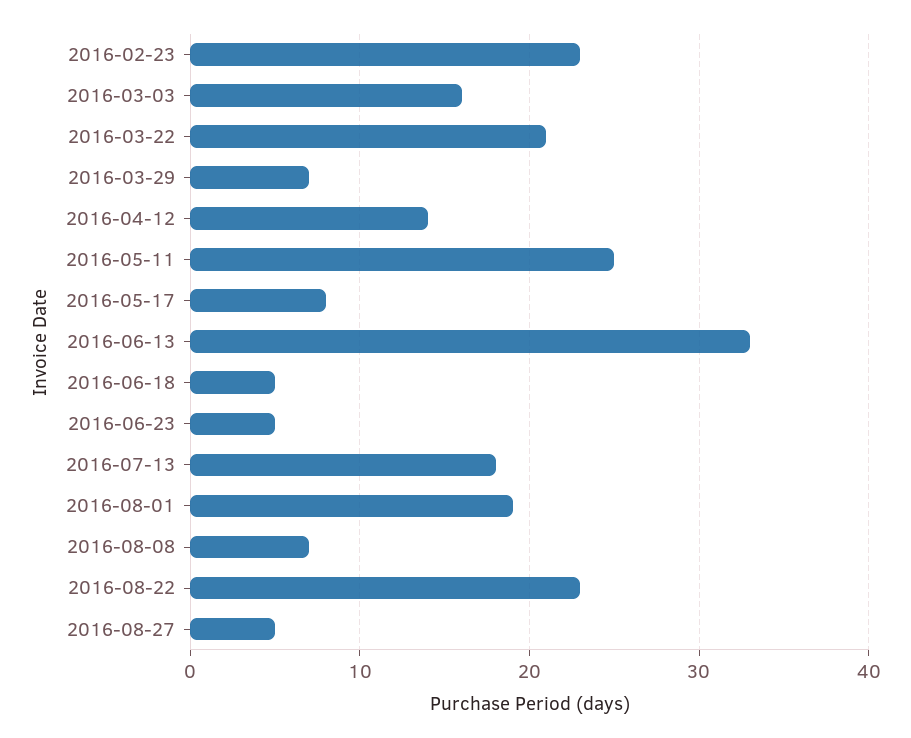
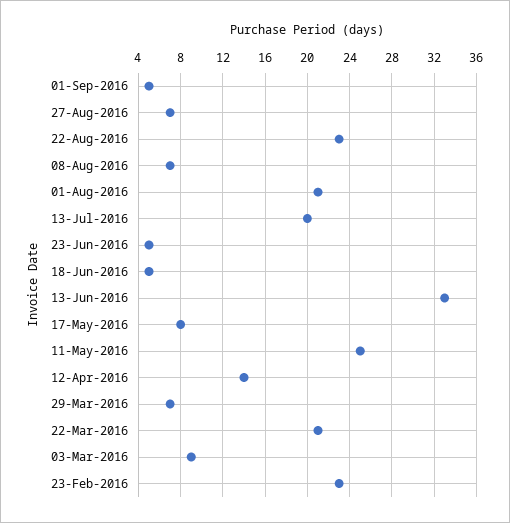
2016-03-03: 16 -> 9
2016-07-13: 18 -> 20
2016-08-01: 19 -> 21
2016-08-27: 5 -> 7
01-Sep-2016: none -> 5

